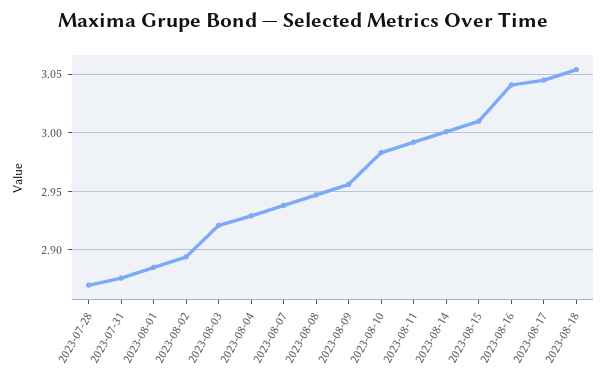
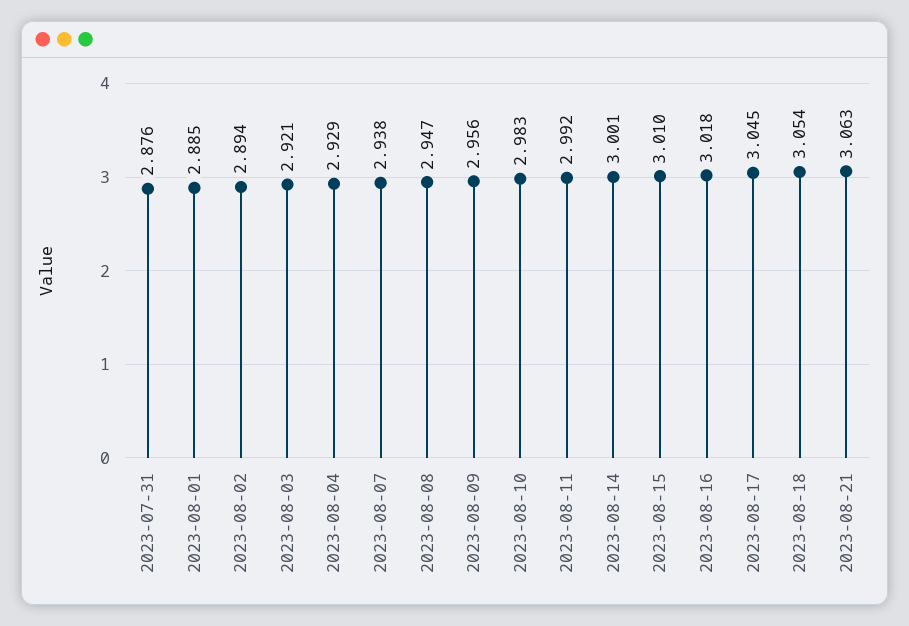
2023-07-28: 2.87 -> none
2023-08-16: 3.04 -> 3.018
2023-08-21: none -> 3.063

